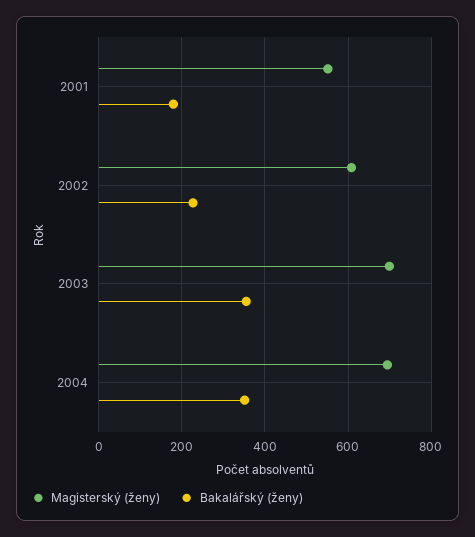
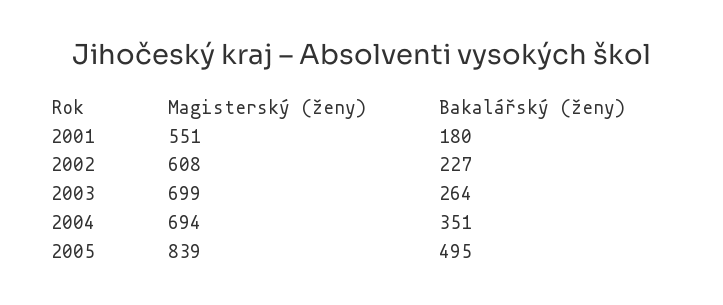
Bakalářský (ženy), 2003: 360 -> 264
Magisterský (ženy), 2005: none -> 839
Bakalářský (ženy), 2005: none -> 495

